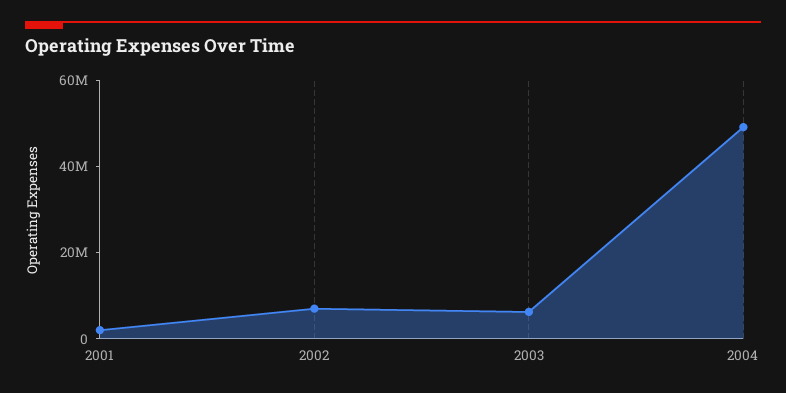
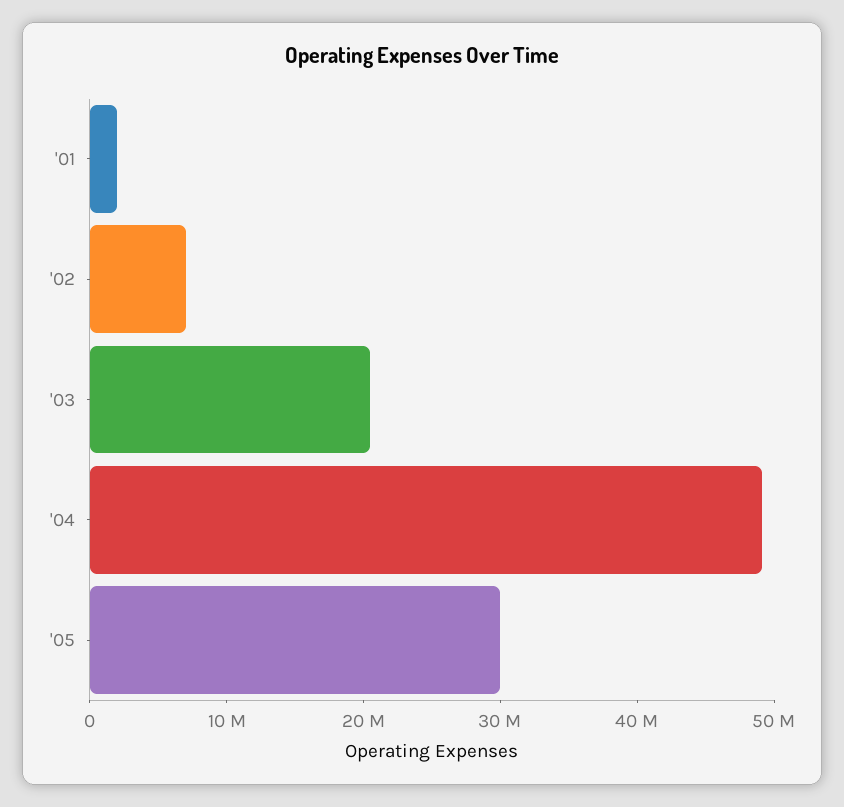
2003: 5000000 -> 20000000
'05: none -> 30000000

